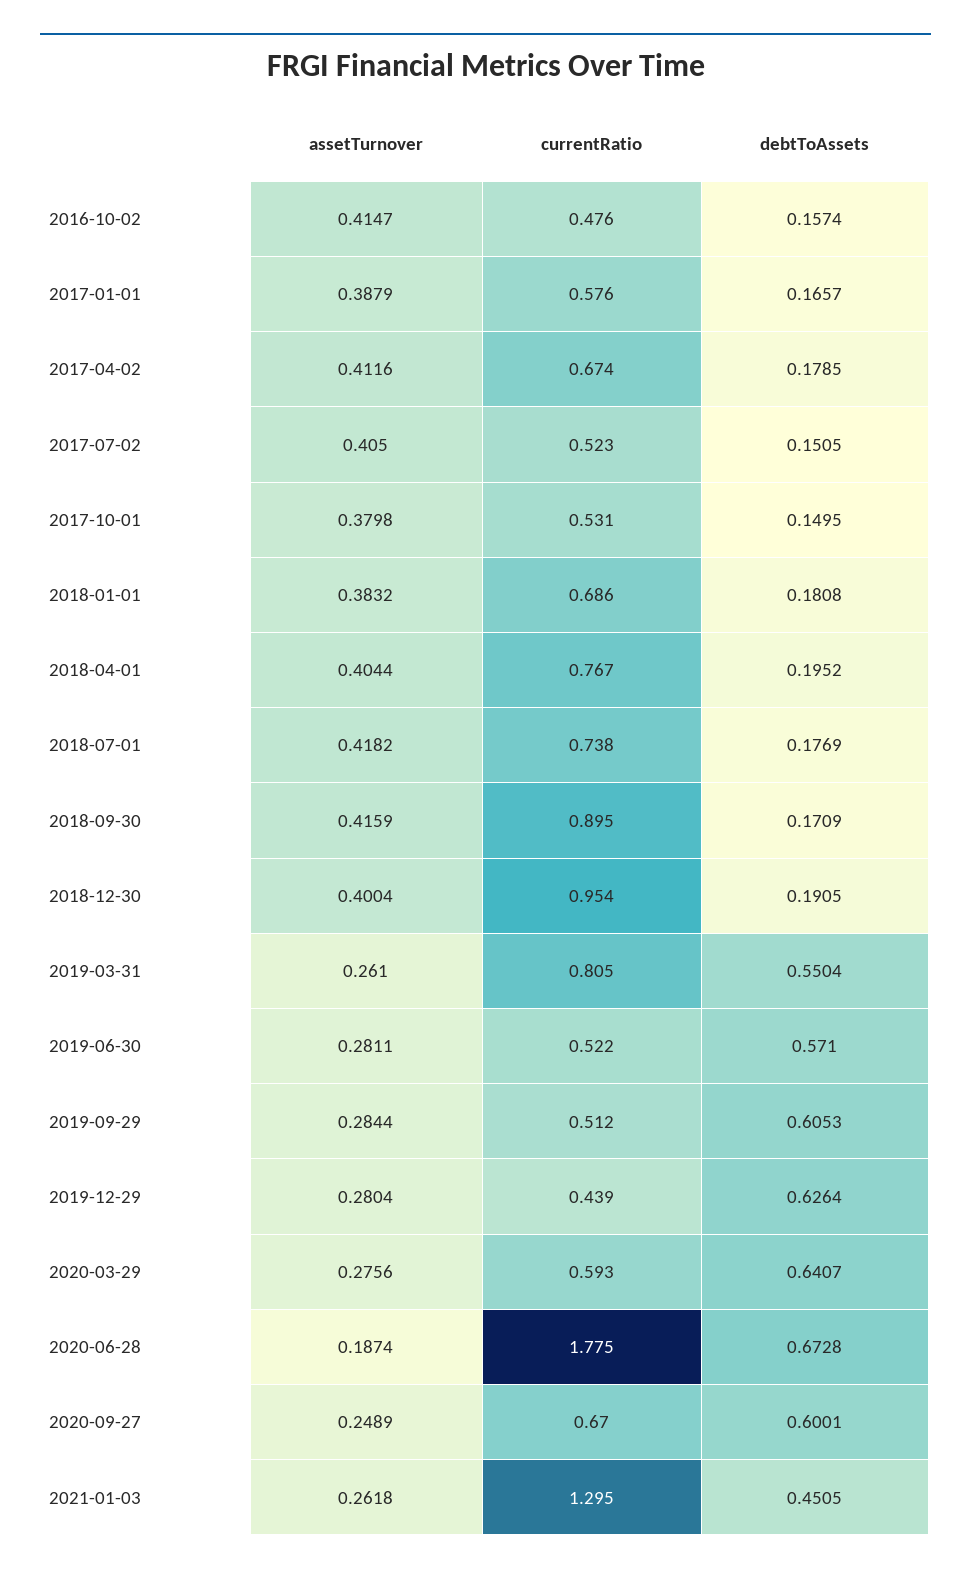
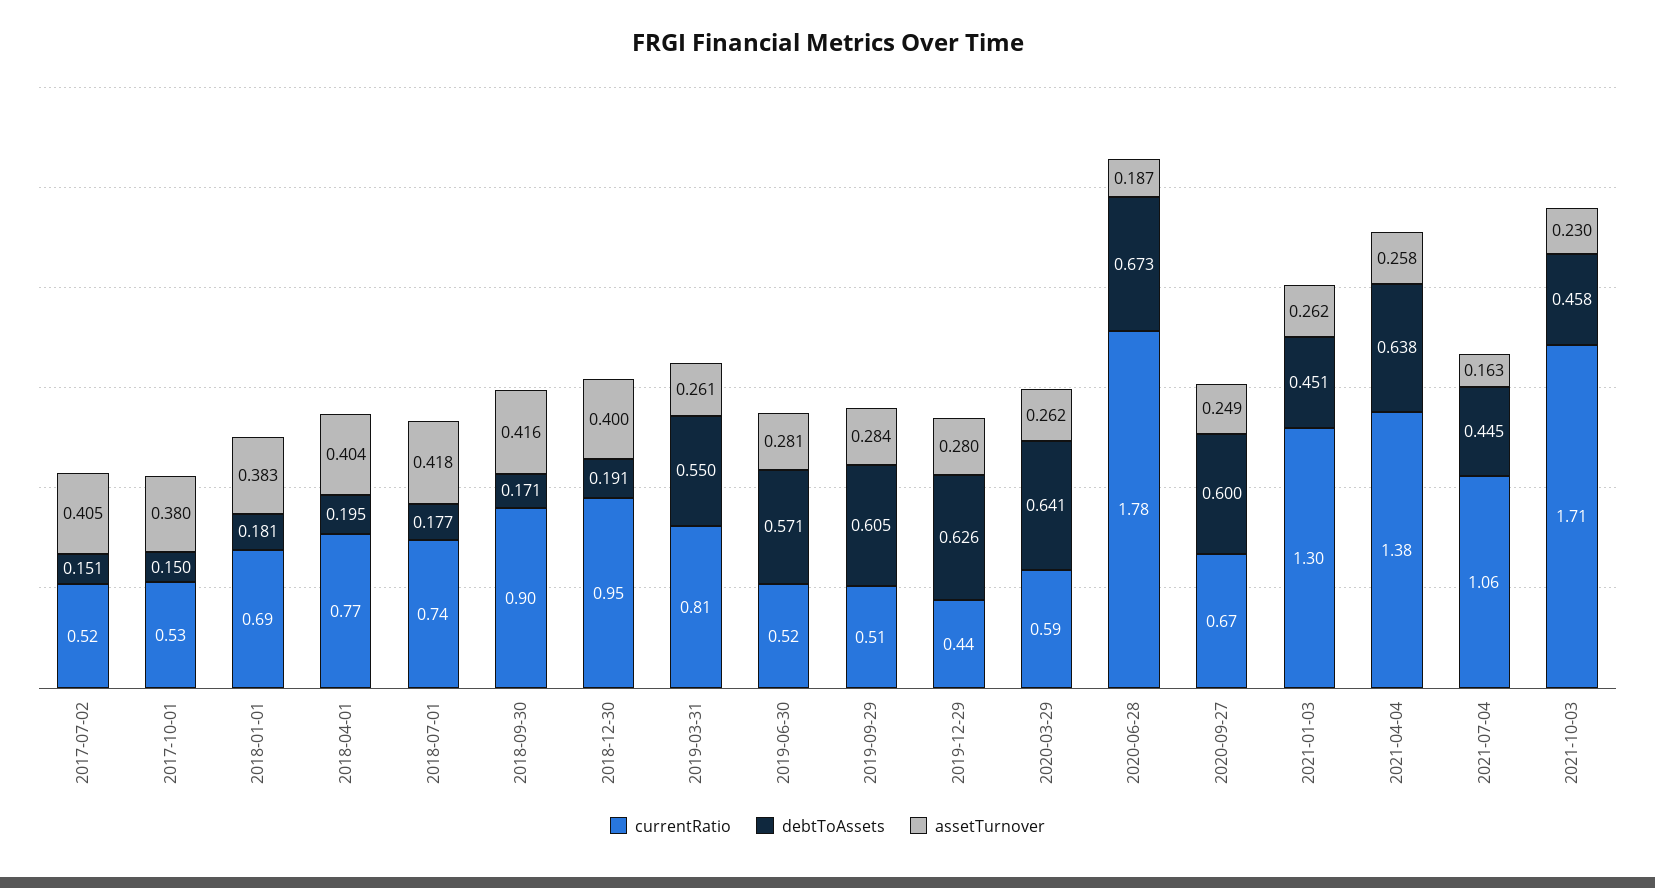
assetTurnover, 2016-10-02: 0.4147 -> none
currentRatio, 2016-10-02: 0.476 -> none
debtToAssets, 2016-10-02: 0.1574 -> none
assetTurnover, 2017-01-01: 0.3879 -> none
currentRatio, 2017-01-01: 0.576 -> none
debtToAssets, 2017-01-01: 0.1657 -> none
assetTurnover, 2017-04-02: 0.4116 -> none
currentRatio, 2017-04-02: 0.674 -> none
debtToAssets, 2017-04-02: 0.1785 -> none
assetTurnover, 2020-03-29: 0.2756 -> 0.262
currentRatio, 2021-04-04: none -> 1.38
debtToAssets, 2021-04-04: none -> 0.638
assetTurnover, 2021-04-04: none -> 0.258
currentRatio, 2021-07-04: none -> 1.06
debtToAssets, 2021-07-04: none -> 0.445
assetTurnover, 2021-07-04: none -> 0.163
currentRatio, 2021-10-03: none -> 1.71
debtToAssets, 2021-10-03: none -> 0.458
assetTurnover, 2021-10-03: none -> 0.23

